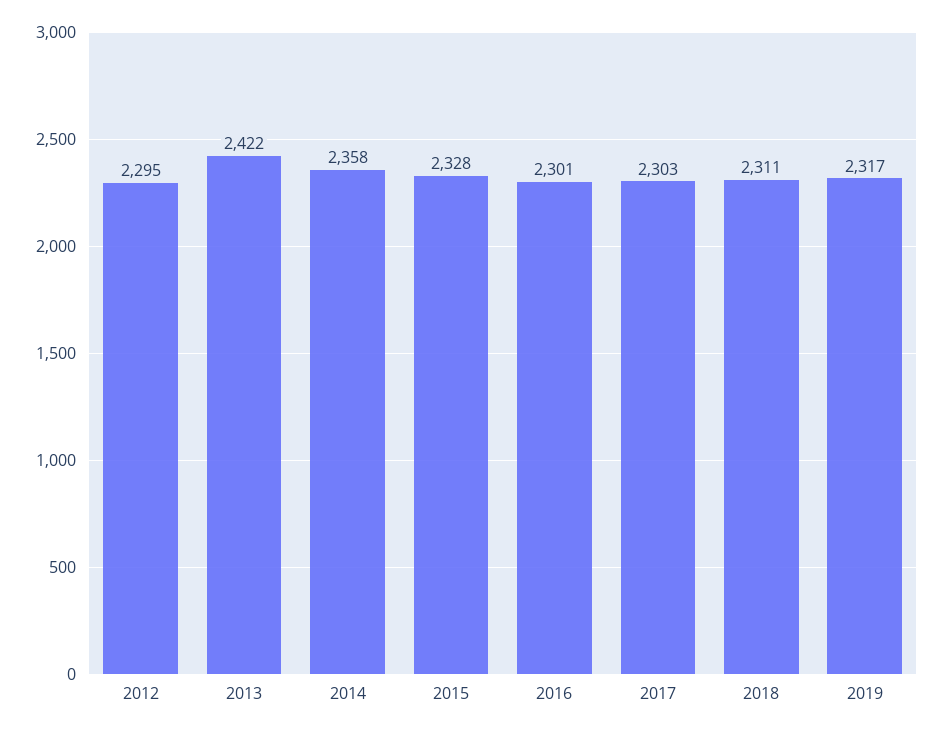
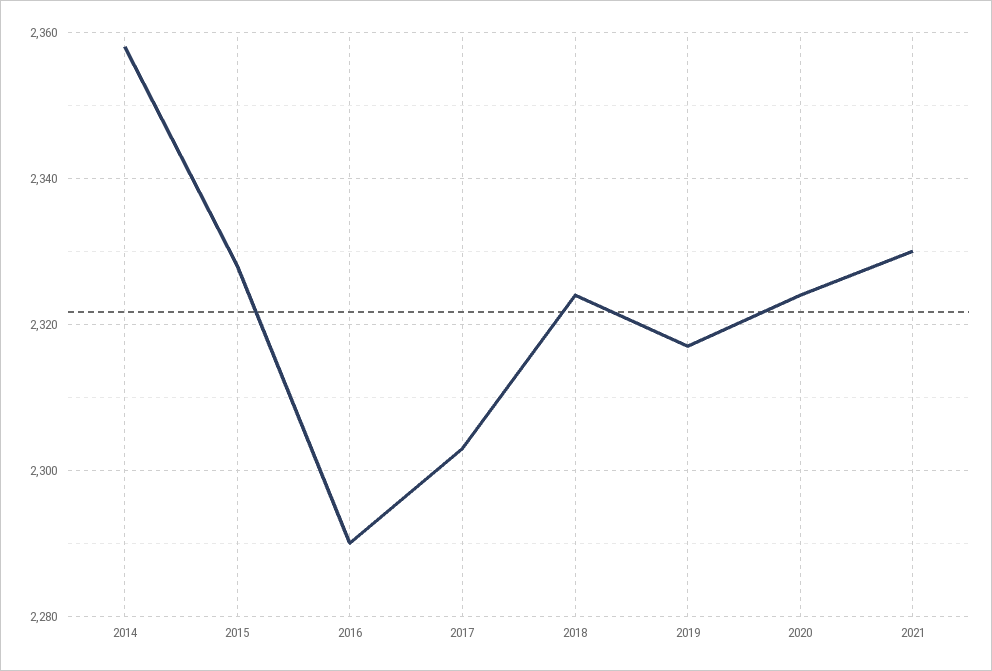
2012: 2295 -> none
2013: 2422 -> none
2016: 2301 -> 2290
2018: 2311 -> 2325
2020: none -> 2325
2021: none -> 2330

